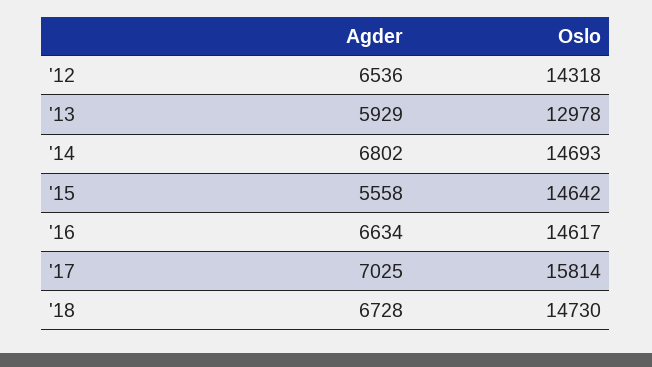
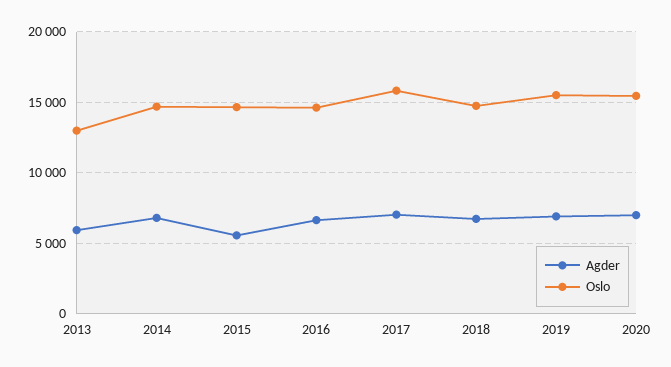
Agder, '12: 6536 -> none
Oslo, '12: 14318 -> none
Agder, 2019: none -> 7000
Oslo, 2019: none -> 15500
Agder, 2020: none -> 7000
Oslo, 2020: none -> 15500

